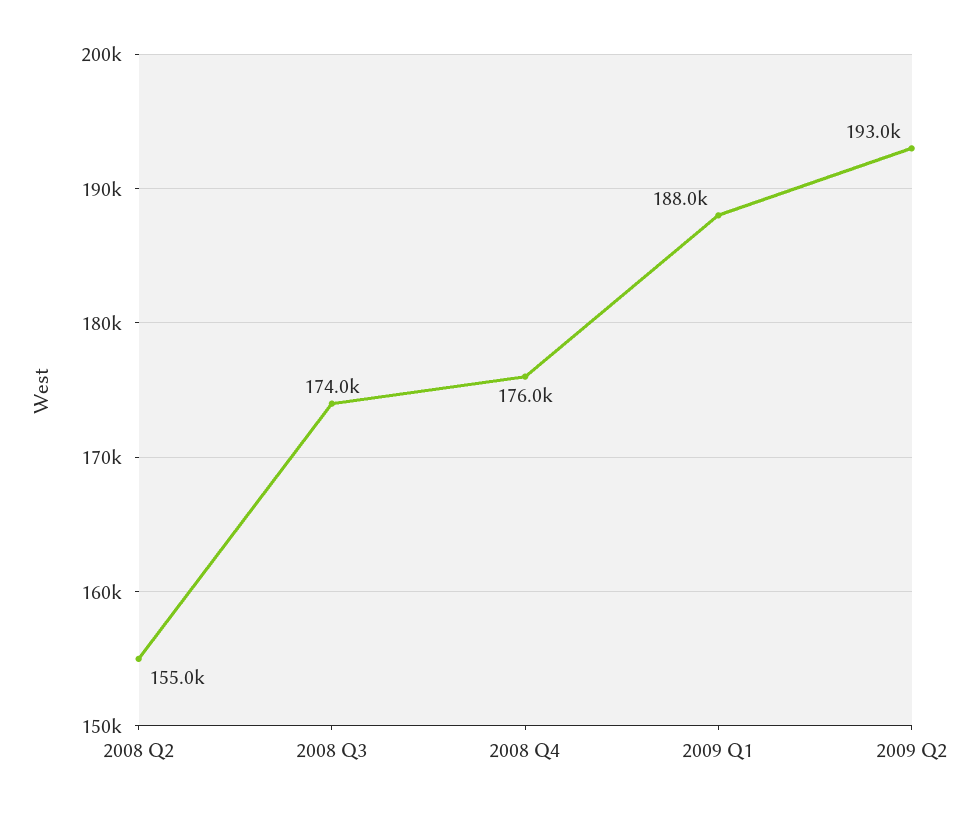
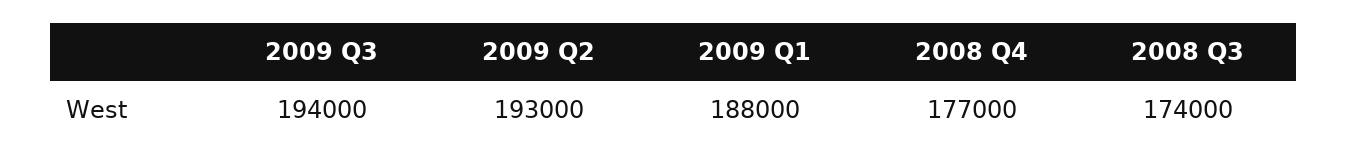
2008 Q2: 155000 -> none
2008 Q4: 176000 -> 177000
2009 Q3: none -> 194000

